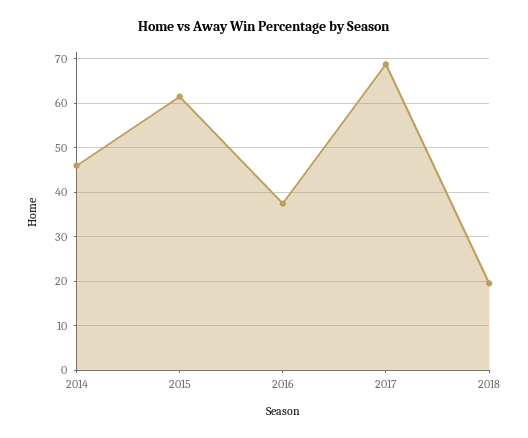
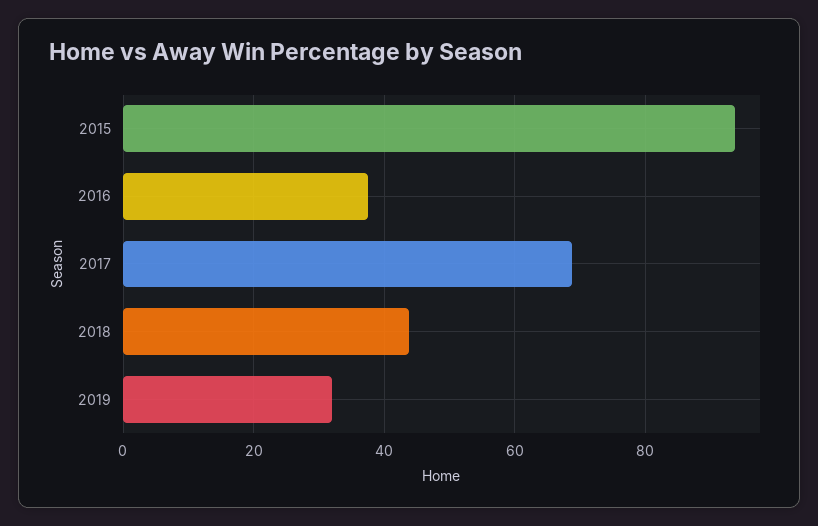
2014: 46 -> none
2015: 62 -> 94
2018: 20 -> 44
2019: none -> 32

